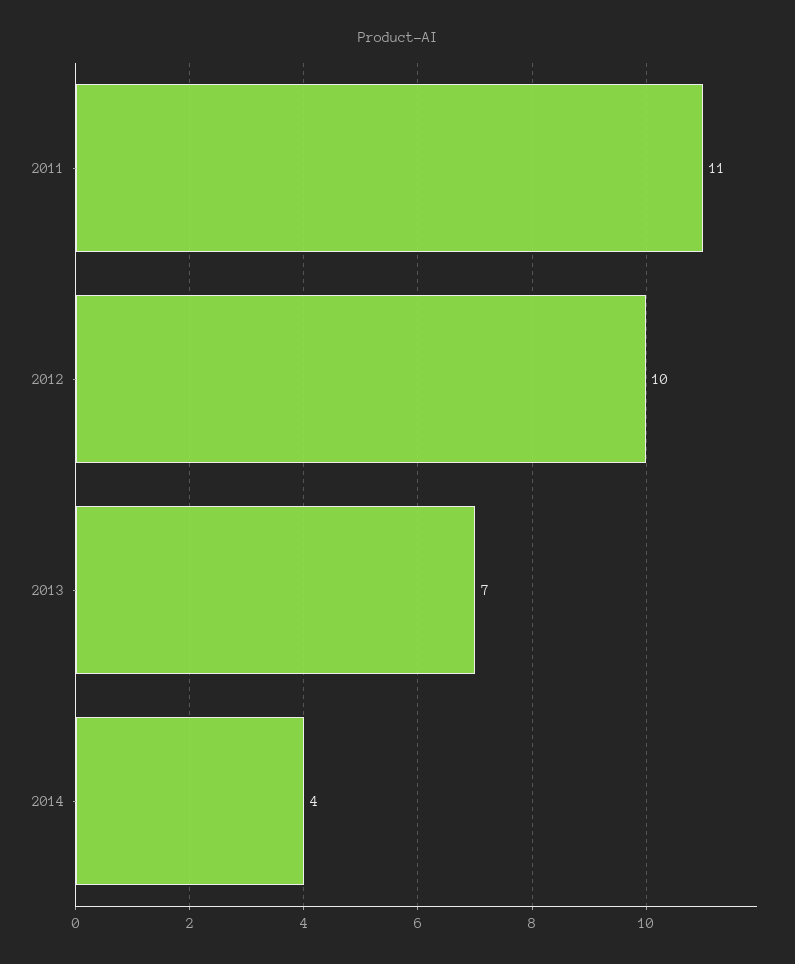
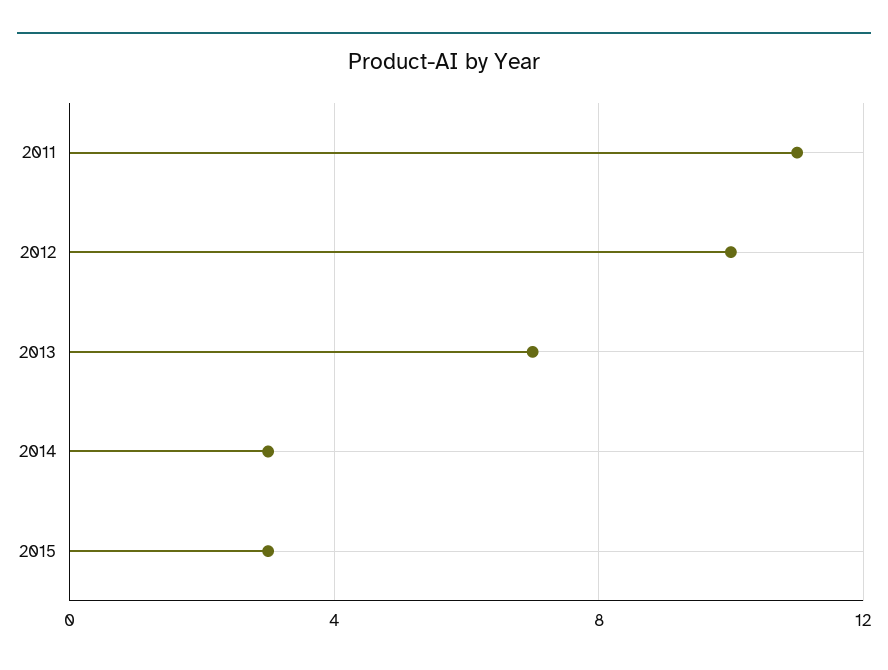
2014: 4 -> 3
2015: none -> 3

